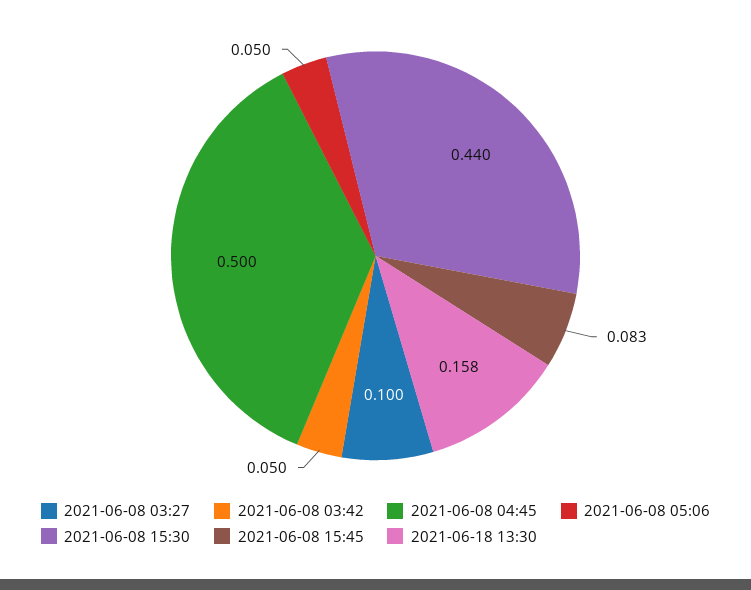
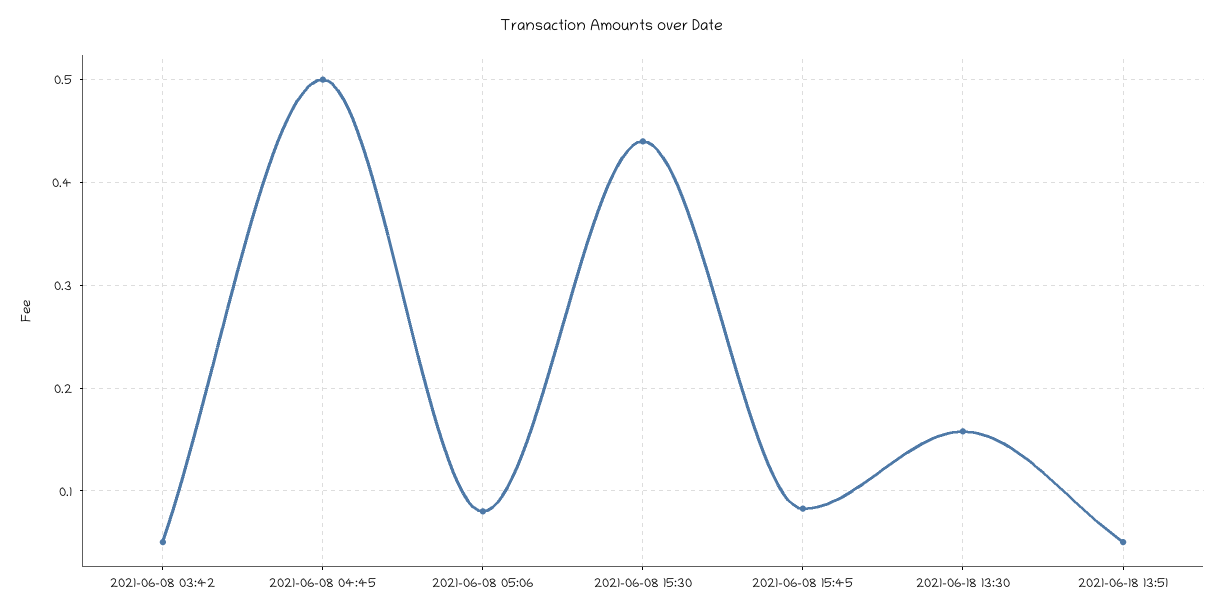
2021-06-08 03:27: 0.1 -> none
2021-06-08 05:06: 0.05 -> 0.08
2021-06-18 13:51: none -> 0.05

